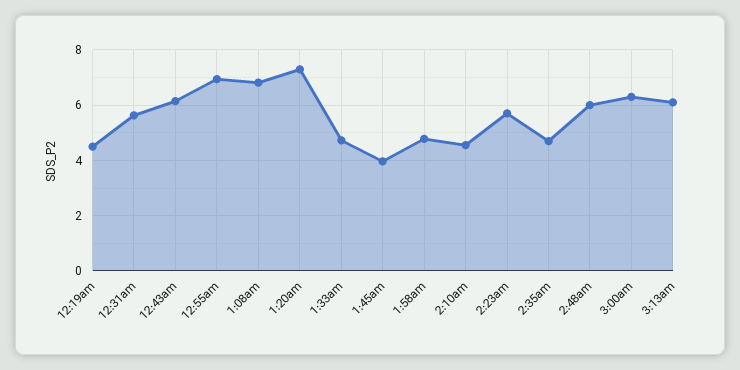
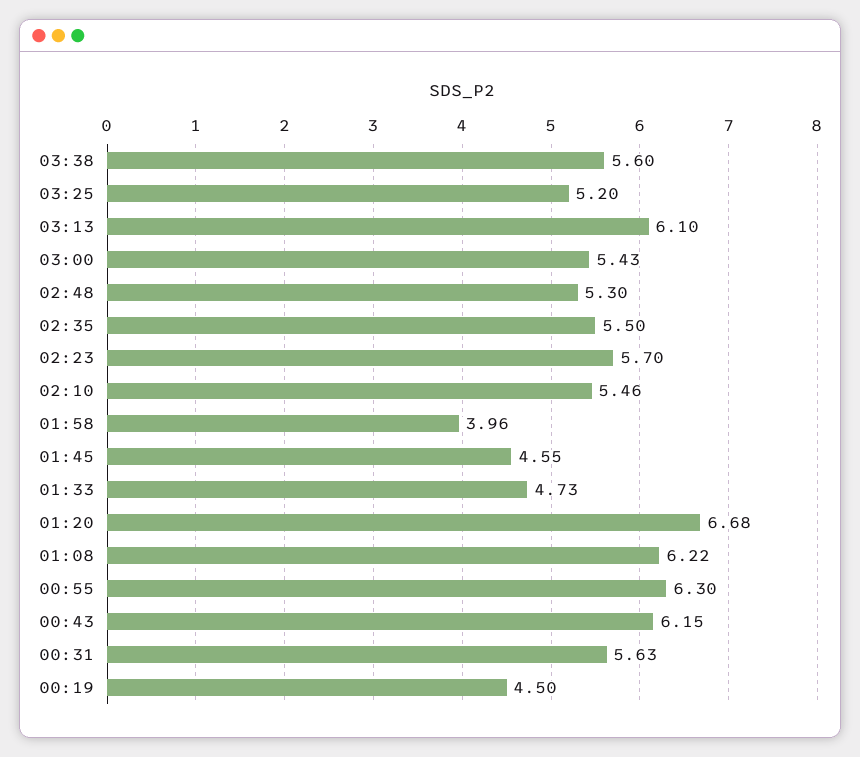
12:55am: 7 -> 6.3
1:08am: 6.75 -> 6.22
1:20am: 7.25 -> 6.68
1:45am: 4 -> 4.55
1:58am: 4.75 -> 3.96
2:10am: 4.5 -> 5.46
2:35am: 4.75 -> 5.5
2:48am: 6 -> 5.3
3:00am: 6.25 -> 5.43
03:38: none -> 5.6
03:25: none -> 5.2

